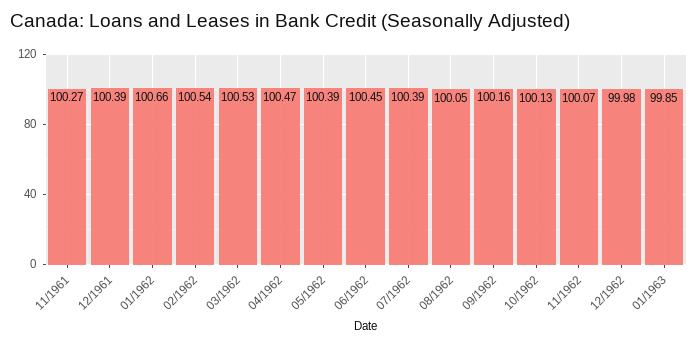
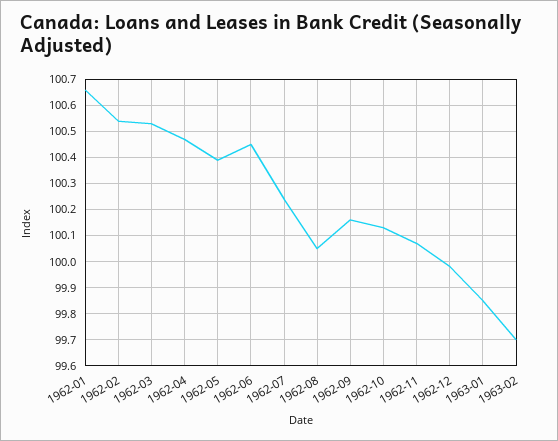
11/1961: 100.27 -> none
12/1961: 100.39 -> none
07/1962: 100.39 -> 100.25
1963-02: none -> 99.7

